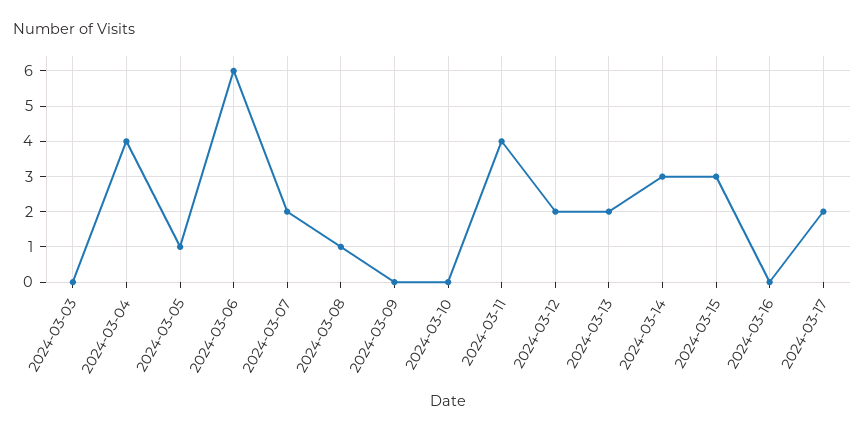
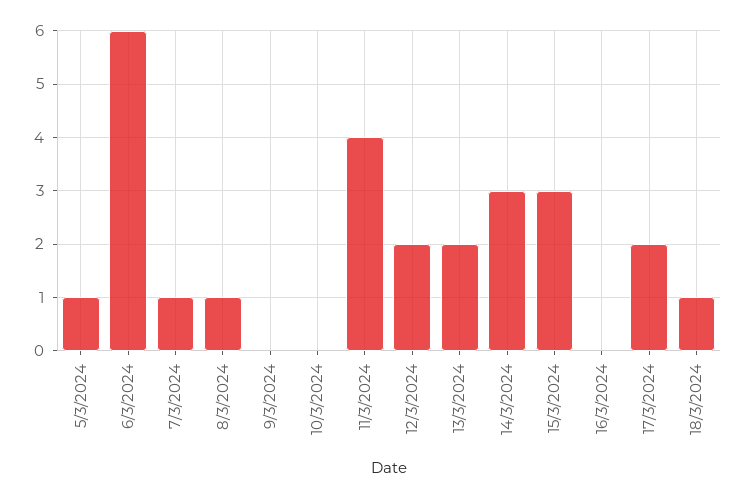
2024-03-03: 0 -> none
2024-03-04: 4 -> none
2024-03-07: 2 -> 1
18/3/2024: none -> 1

